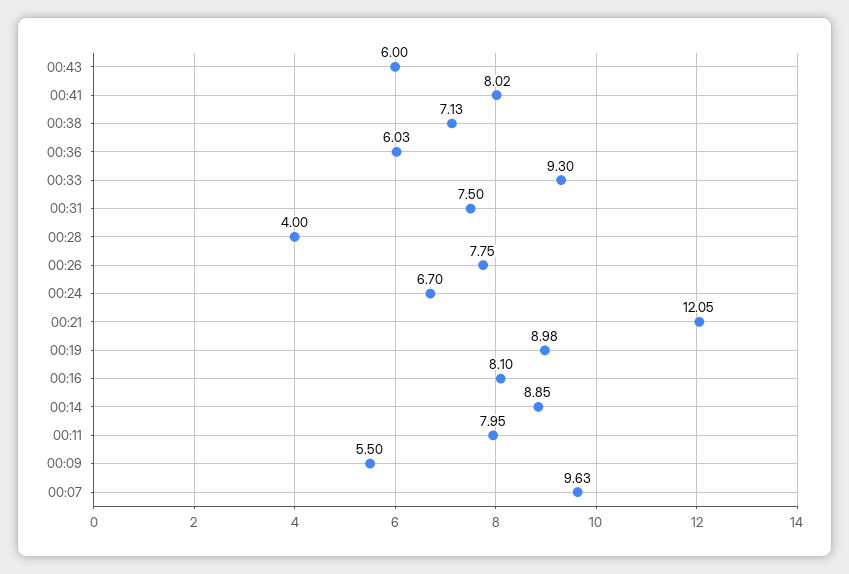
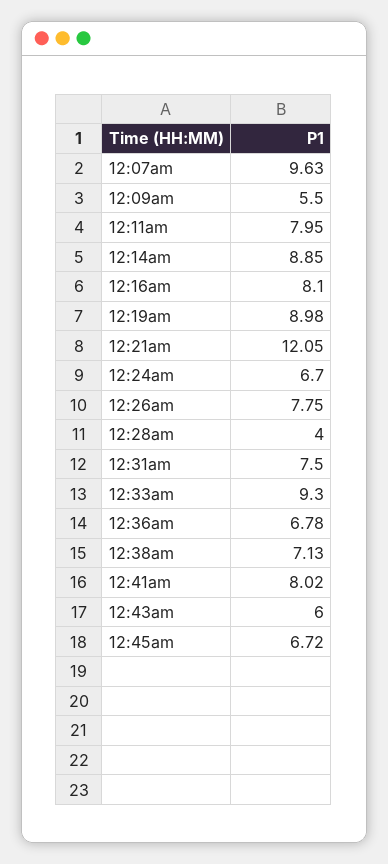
00:36: 6.03 -> 6.78
12:45am: none -> 6.72

